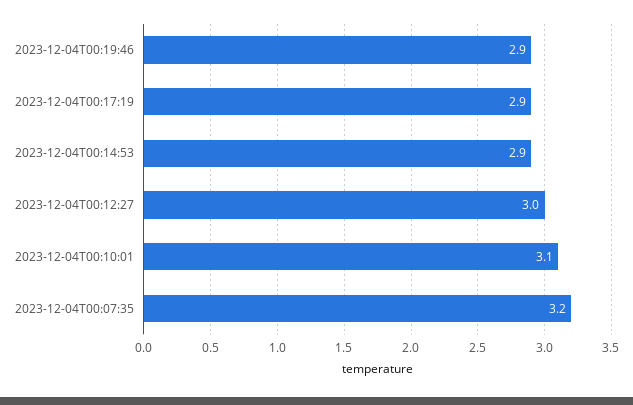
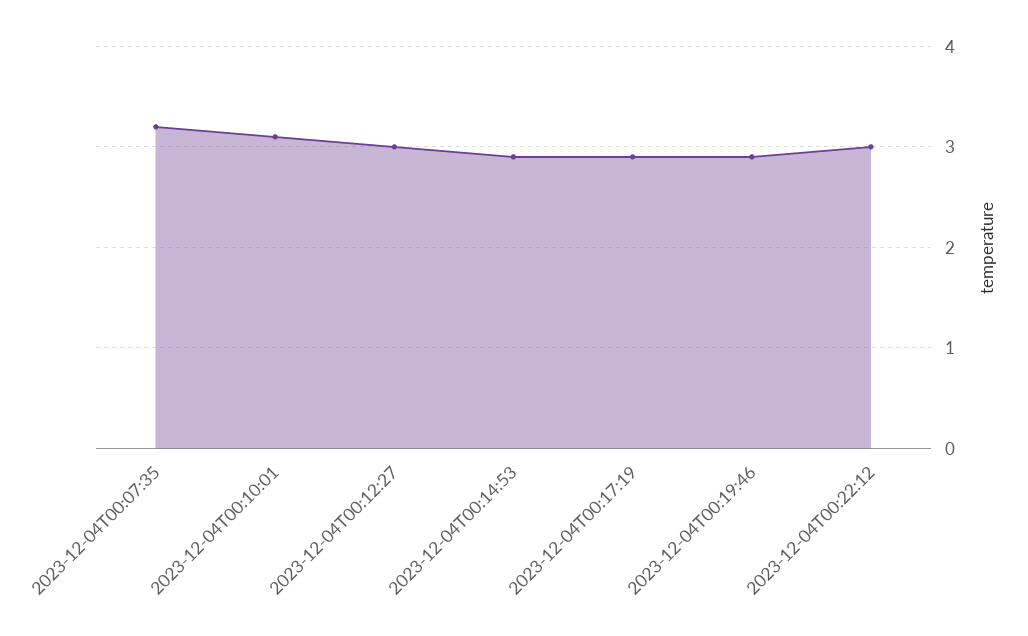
2023-12-04T00:22:12: none -> 3

